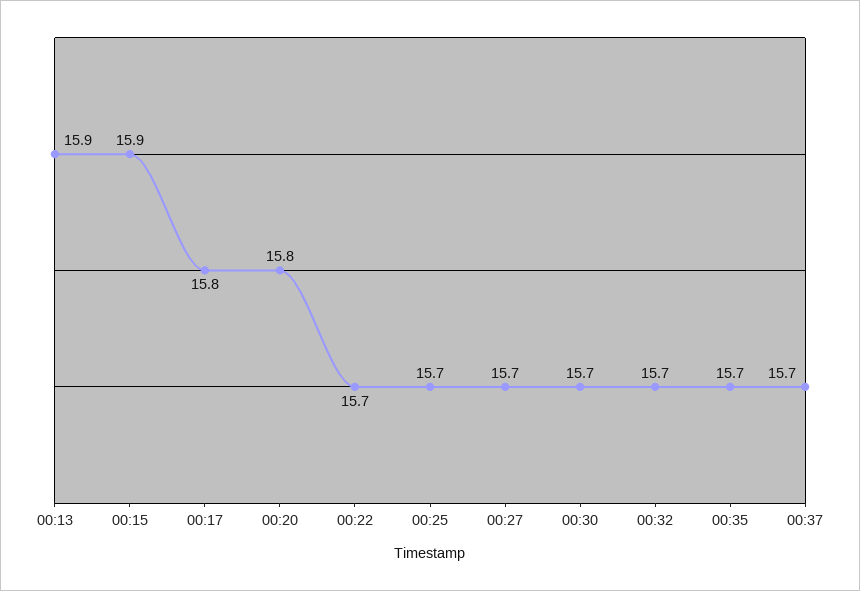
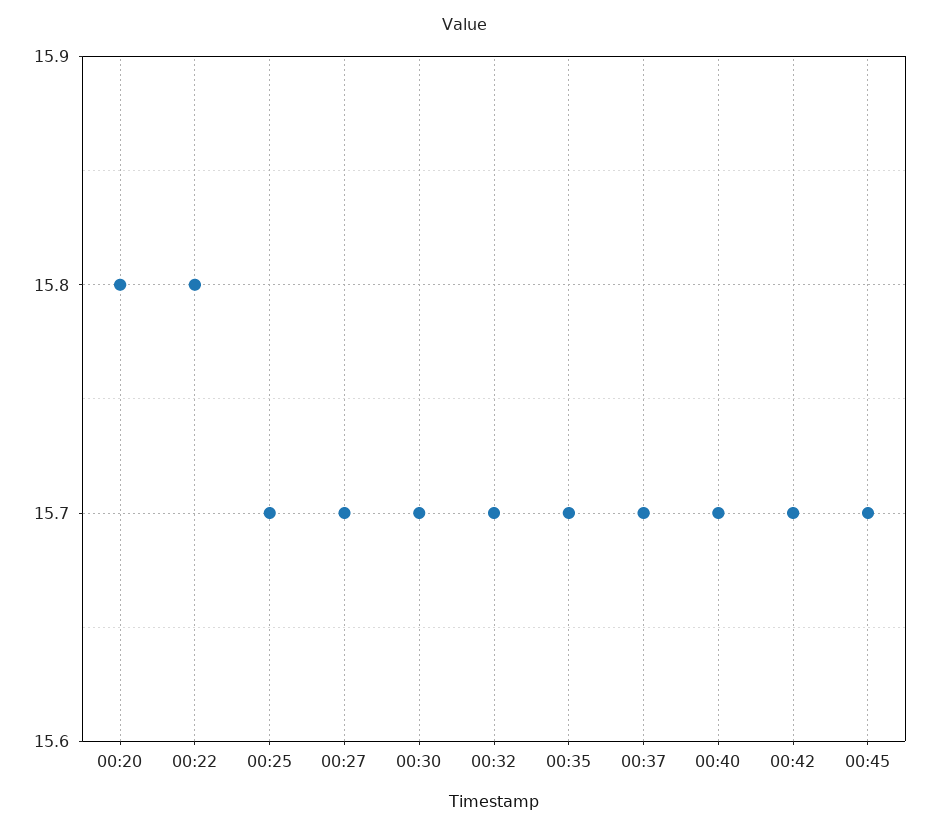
00:13: 15.9 -> none
00:15: 15.9 -> none
00:17: 15.8 -> none
00:22: 15.7 -> 15.8
00:40: none -> 15.7
00:42: none -> 15.7
00:45: none -> 15.7

